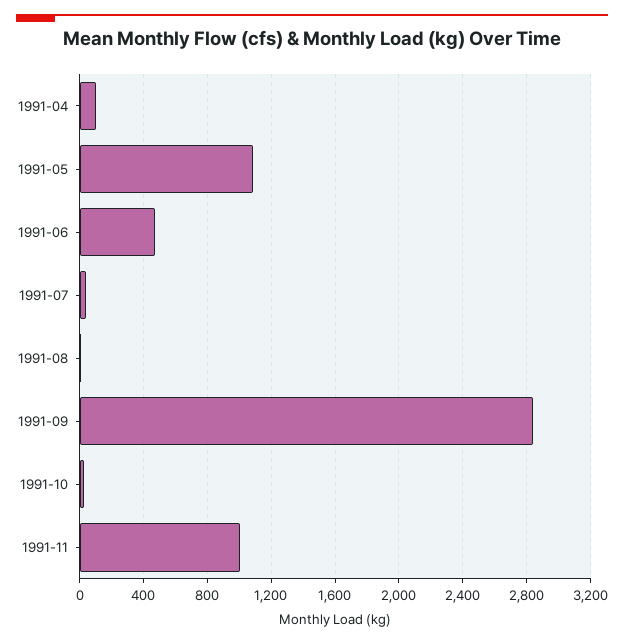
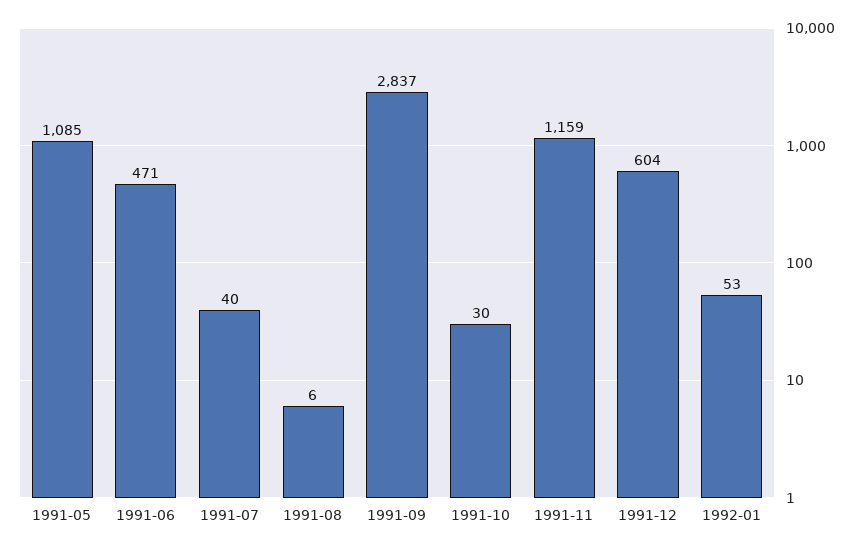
1991-04: 100 -> none
1991-11: 1000 -> 1159
1991-12: none -> 604
1992-01: none -> 53

